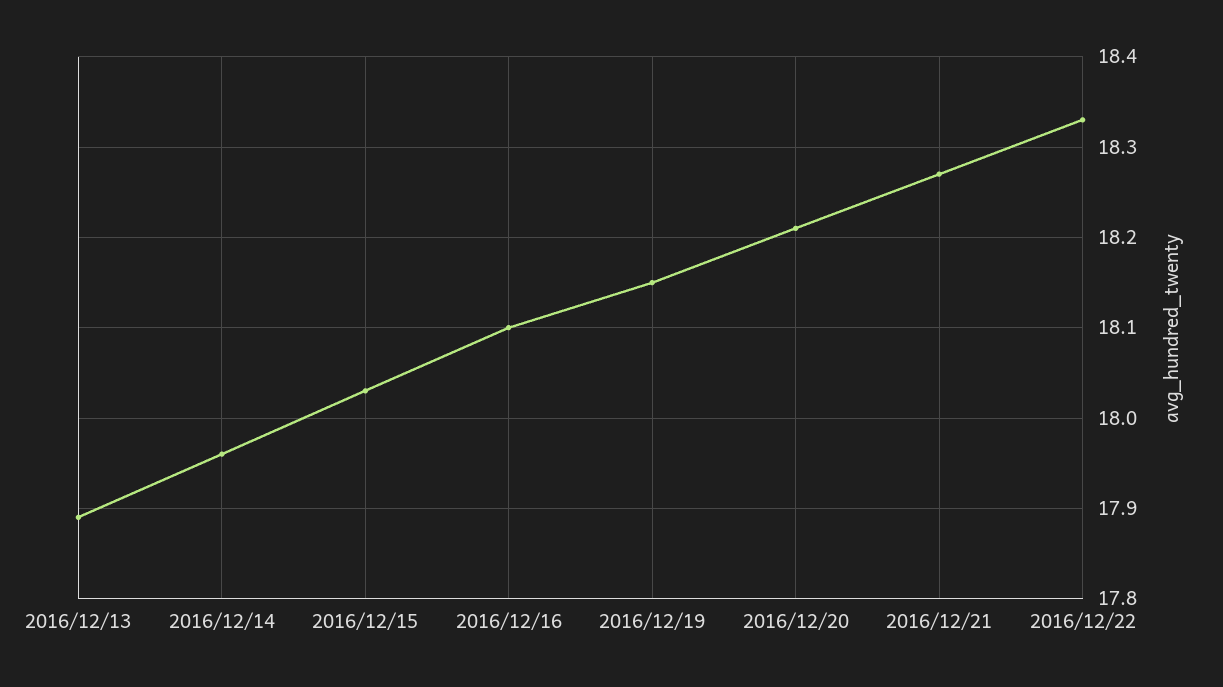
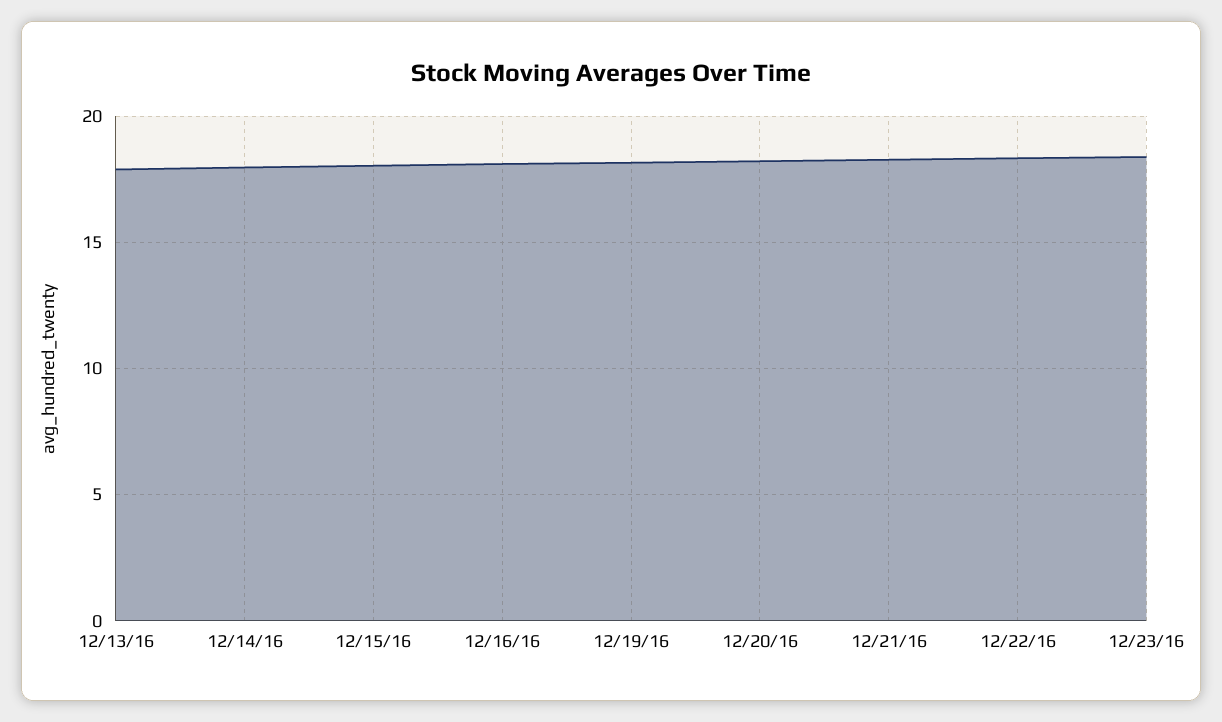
12/23/16: none -> 18.5

